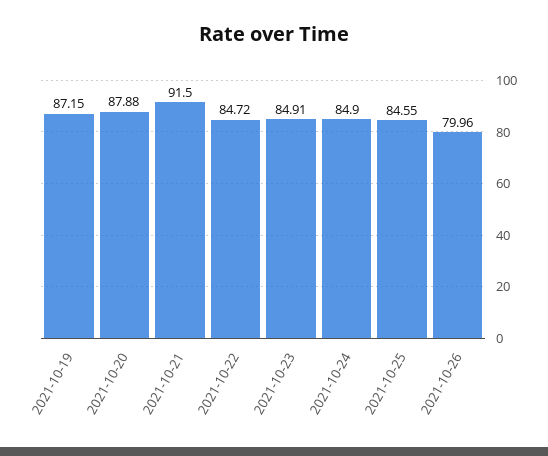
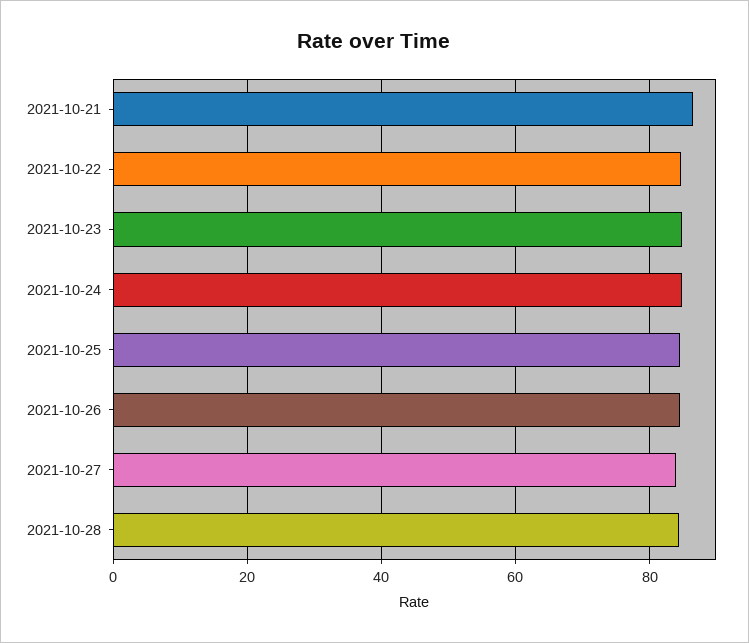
2021-10-19: 87.15 -> none
2021-10-20: 87.88 -> none
2021-10-21: 91.5 -> 86
2021-10-26: 79.96 -> 84
2021-10-27: none -> 84
2021-10-28: none -> 84

